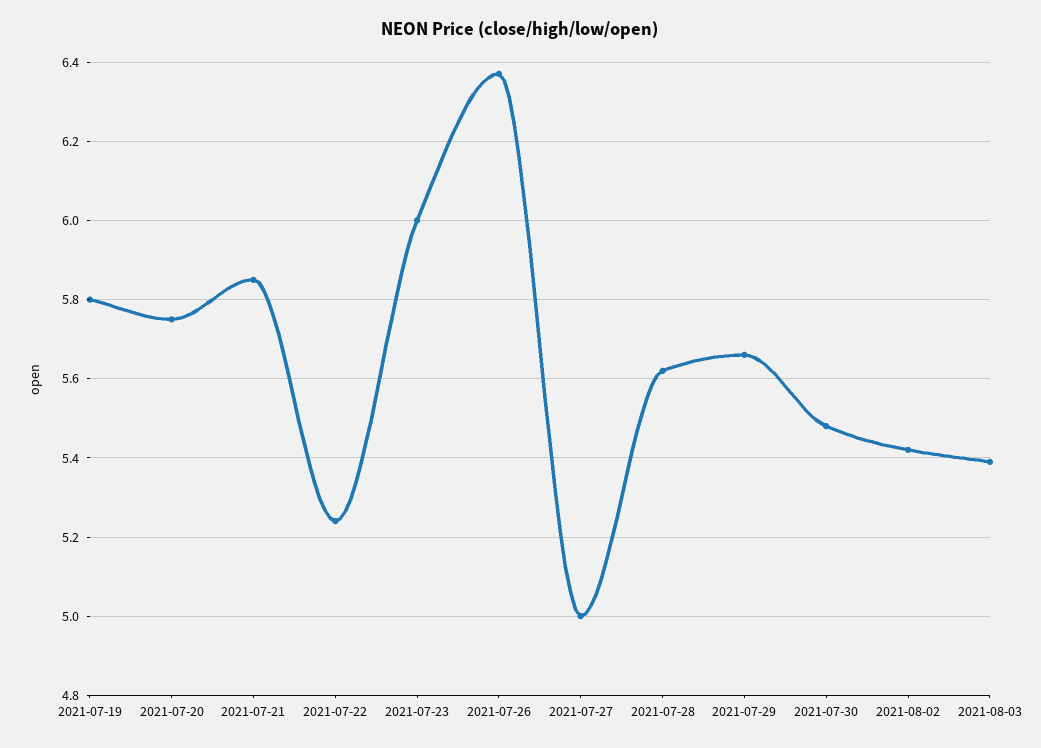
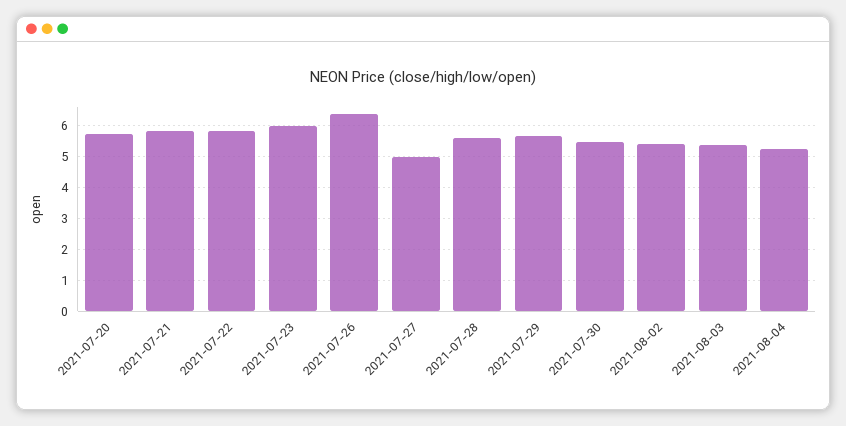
2021-07-19: 5.8 -> none
2021-07-22: 5.25 -> 5.8
2021-08-04: none -> 5.2

